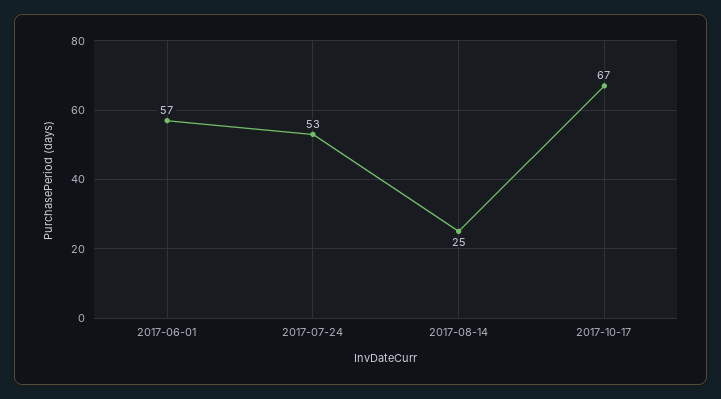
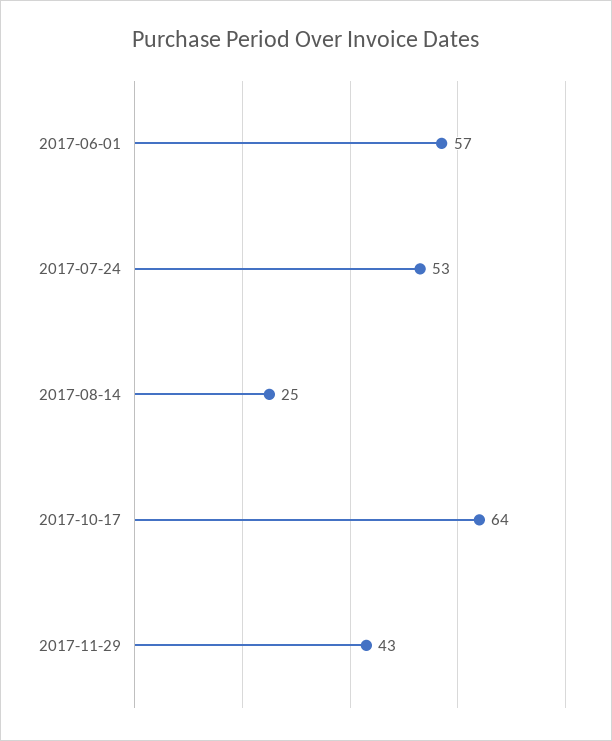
2017-10-17: 67 -> 64
2017-11-29: none -> 43

